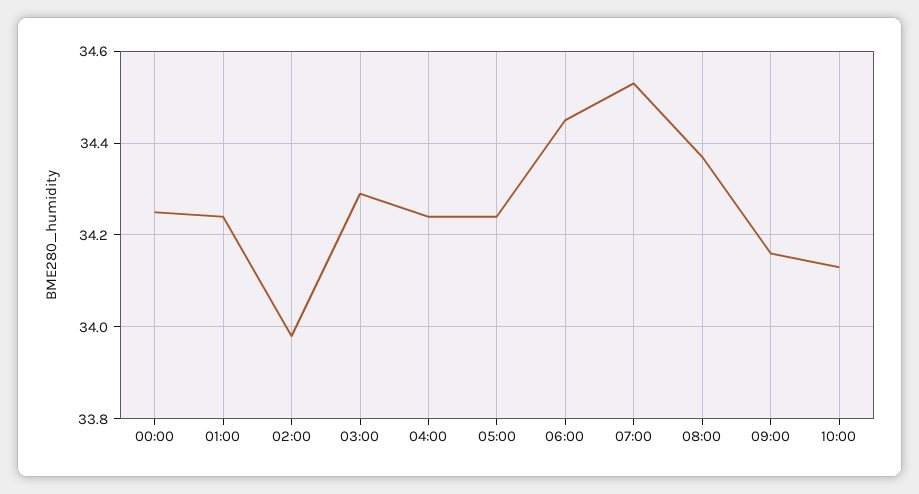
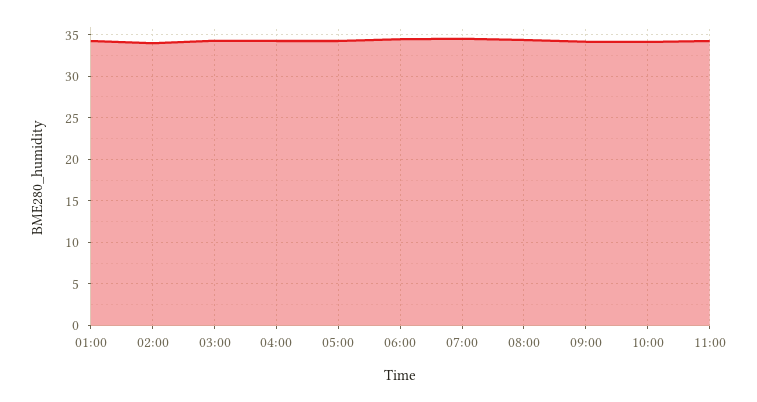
00:00: 34.25 -> none
11:00: none -> 34

